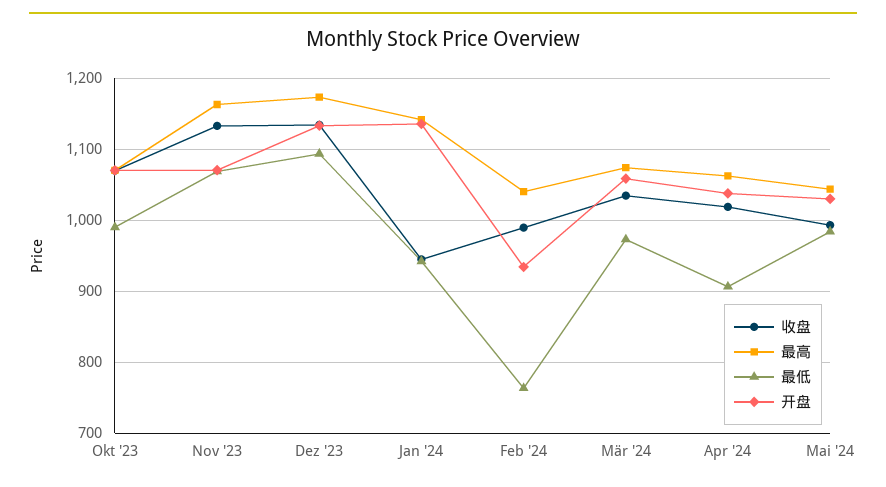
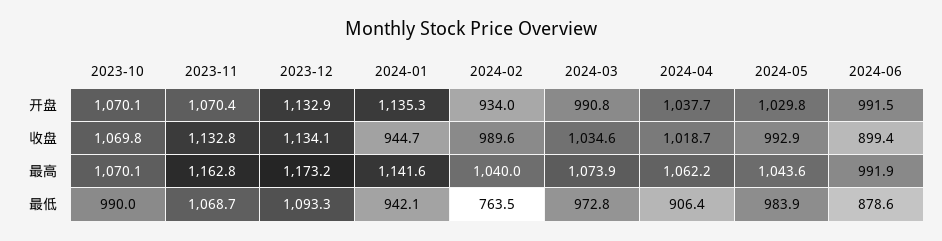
开盘, Mär '24: 1060 -> 990.8
开盘, 2024-06: none -> 991.5
收盘, 2024-06: none -> 899.4
最高, 2024-06: none -> 991.9
最低, 2024-06: none -> 878.6

